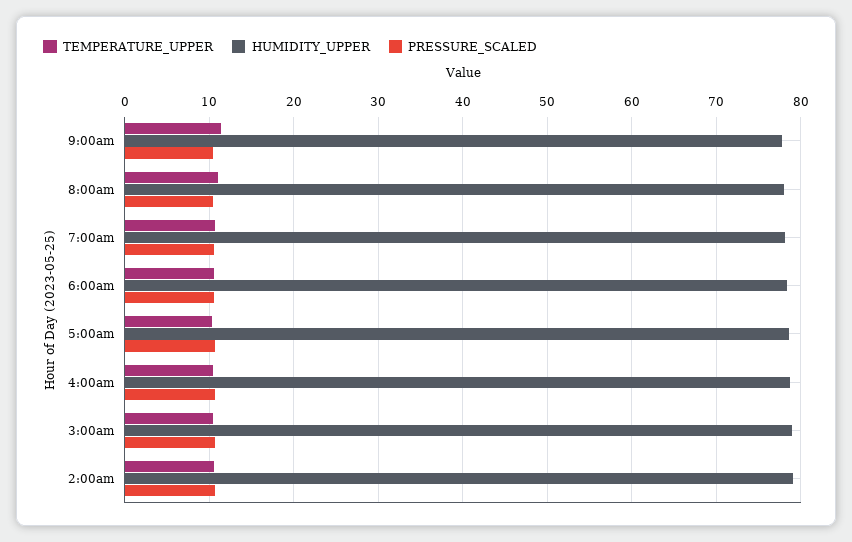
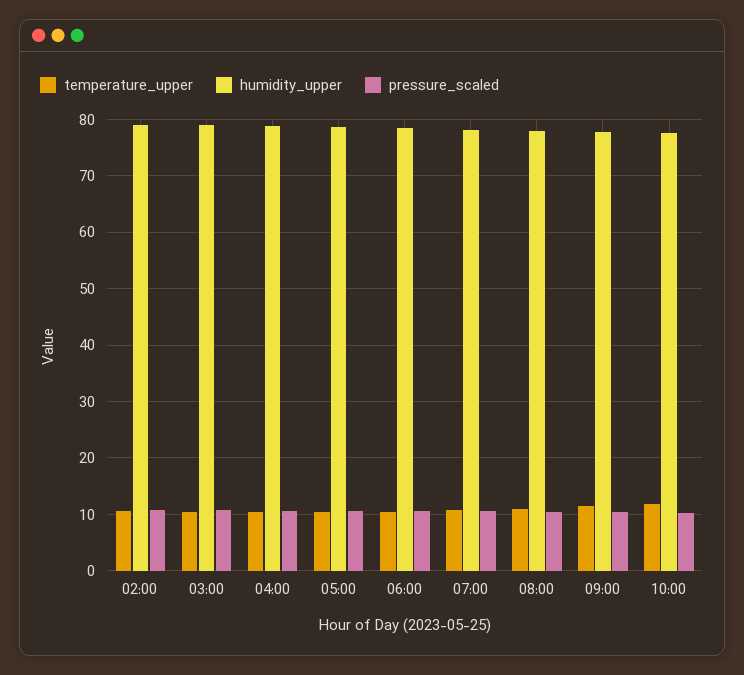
TEMPERATURE_UPPER, 10:00: none -> 12
HUMIDITY_UPPER, 10:00: none -> 78
PRESSURE_SCALED, 10:00: none -> 10

